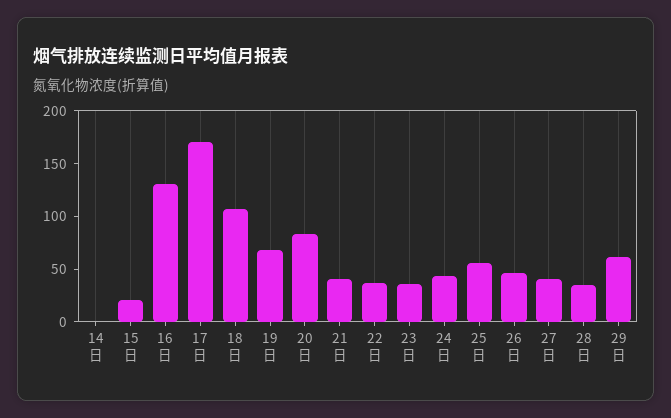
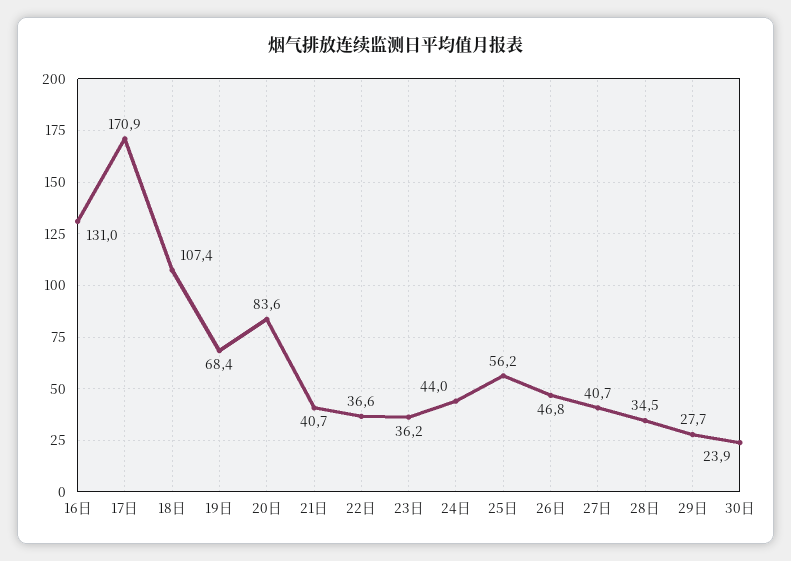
14日: 0 -> none
15日: 20 -> none
29日: 60 -> 27.7
30日: none -> 23.9

